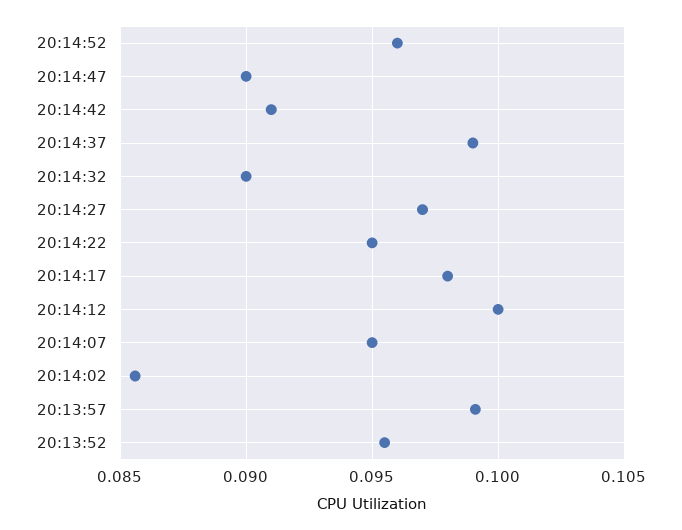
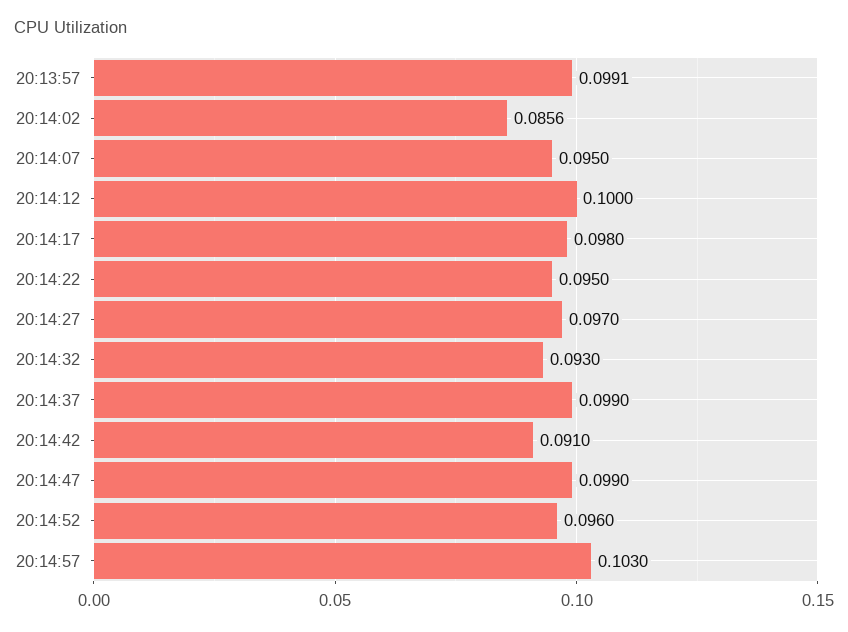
20:14:47: 0.09 -> 0.099
20:14:32: 0.09 -> 0.093
20:13:52: 0.0955 -> none
20:14:57: none -> 0.103

